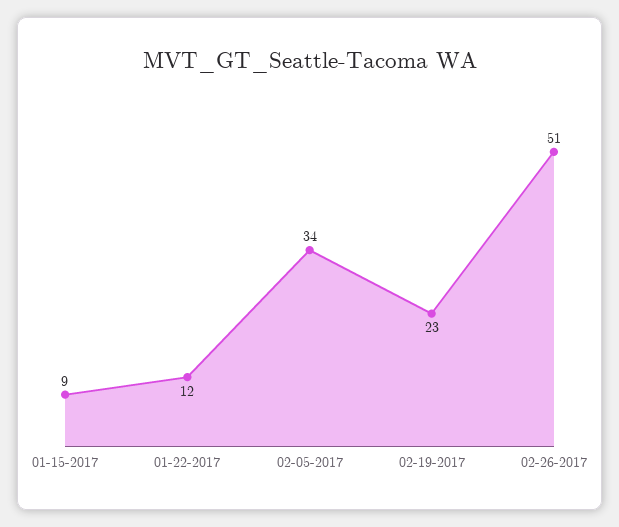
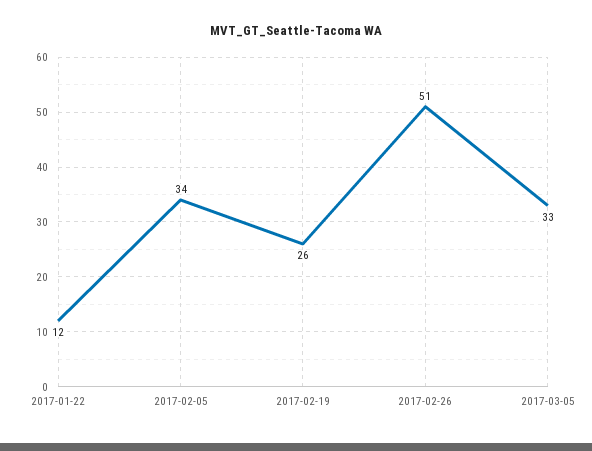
01-15-2017: 9 -> none
02-19-2017: 23 -> 26
2017-03-05: none -> 33

